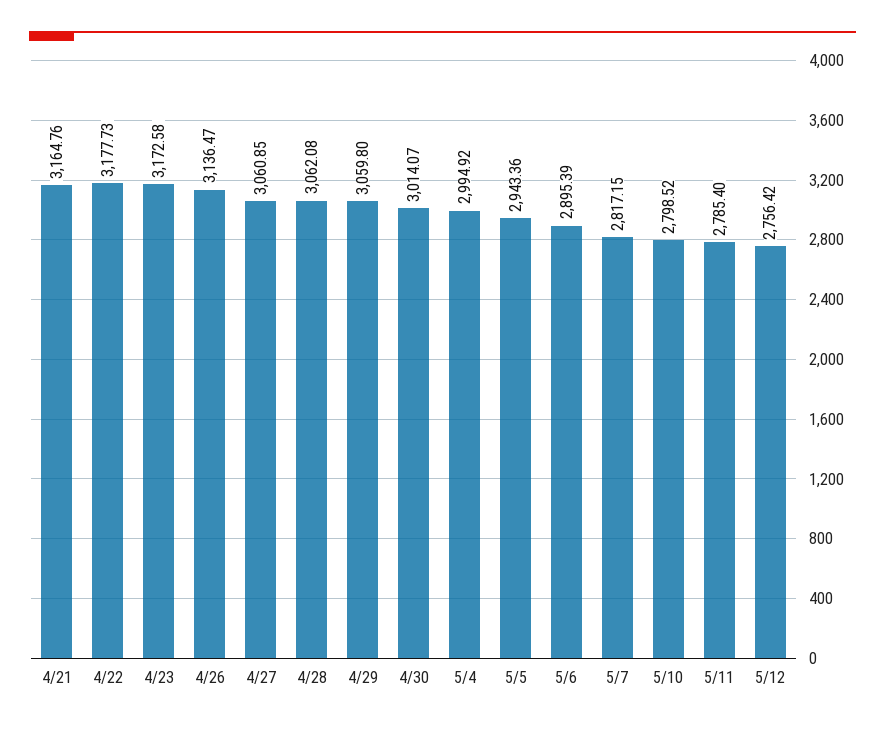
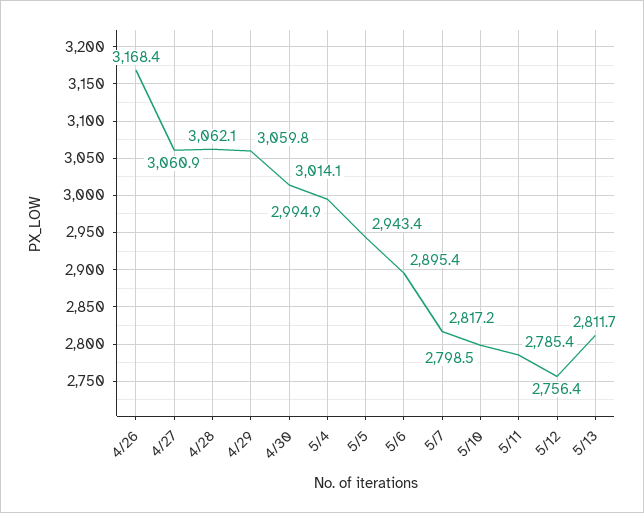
4/21: 3164.76 -> none
4/22: 3177.73 -> none
4/23: 3172.58 -> none
4/26: 3136.47 -> 3168.4
5/13: none -> 2811.7

